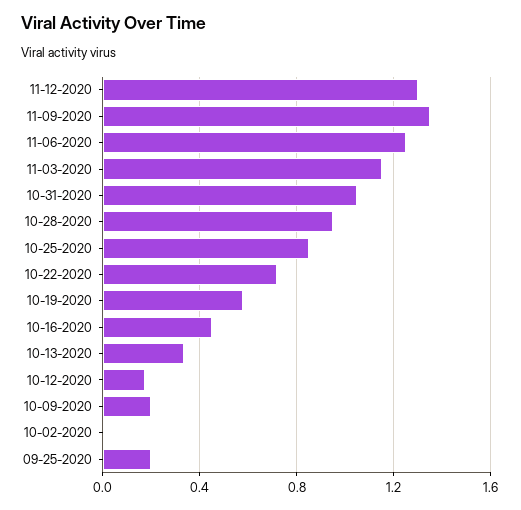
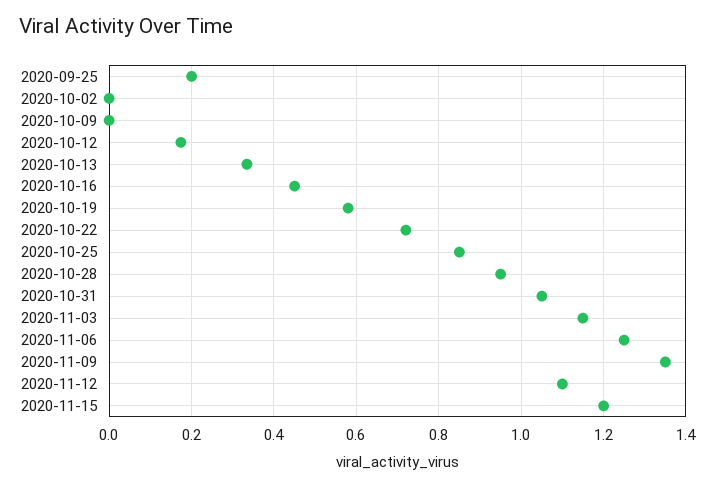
11-12-2020: 1.3 -> 1.1
10-09-2020: 0.2 -> 0
2020-11-15: none -> 1.2

